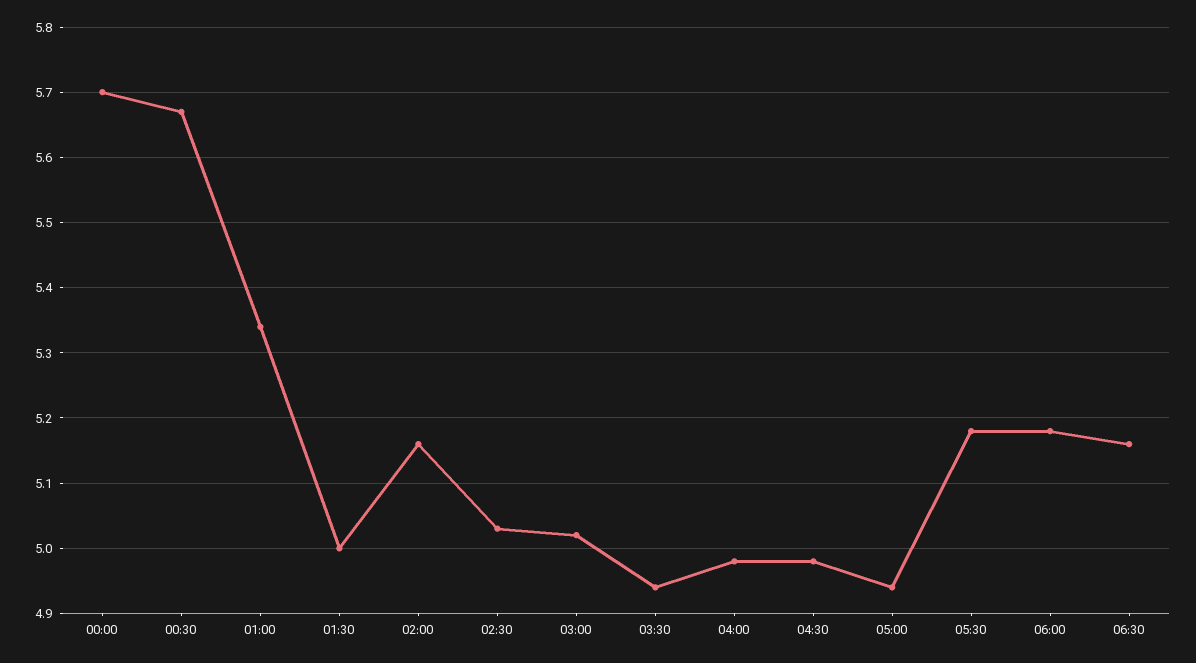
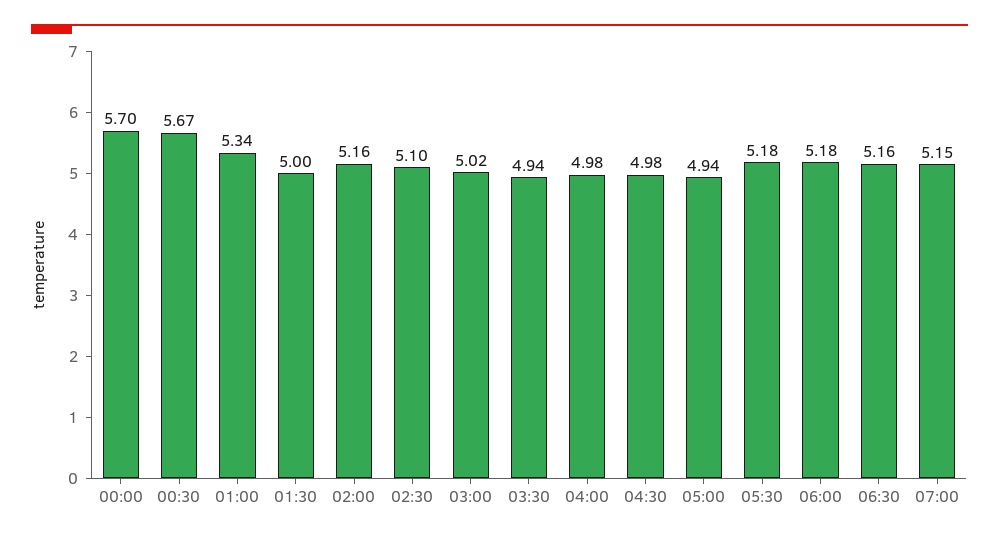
02:30: 5.03 -> 5.1
07:00: none -> 5.15

